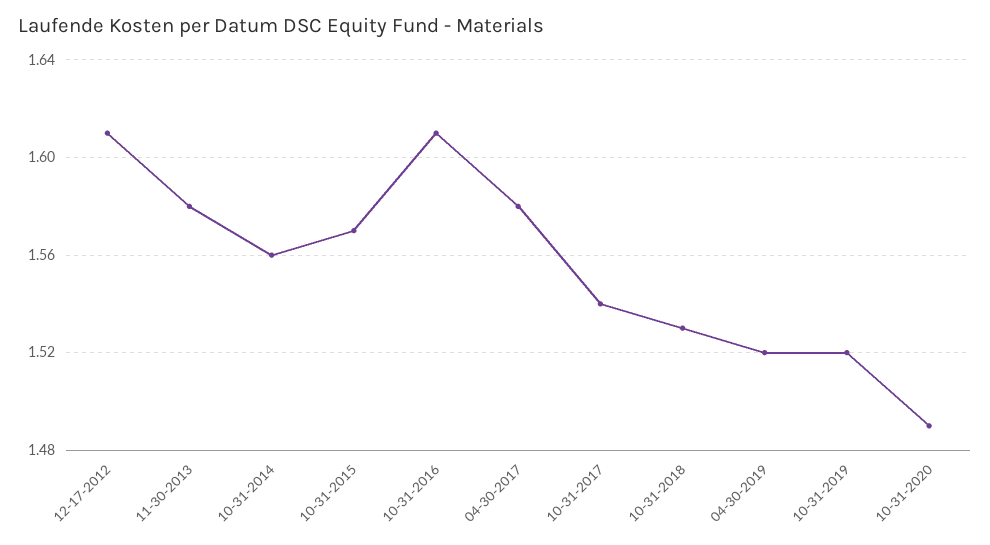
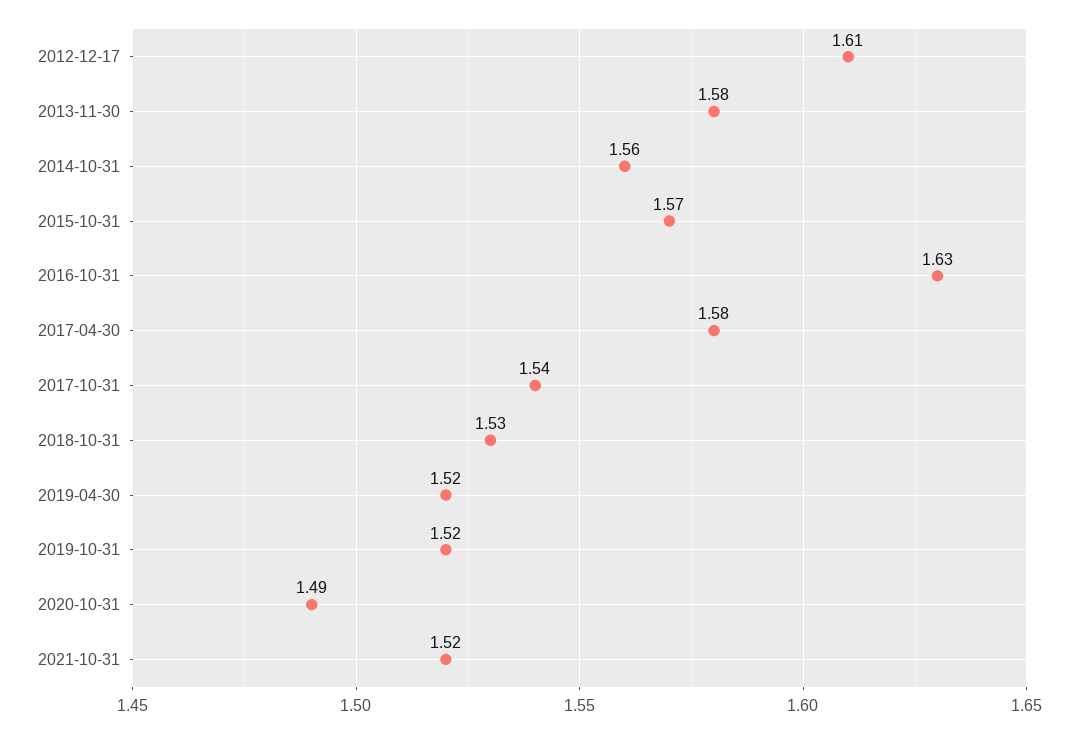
10-31-2016: 1.61 -> 1.63
2021-10-31: none -> 1.52

